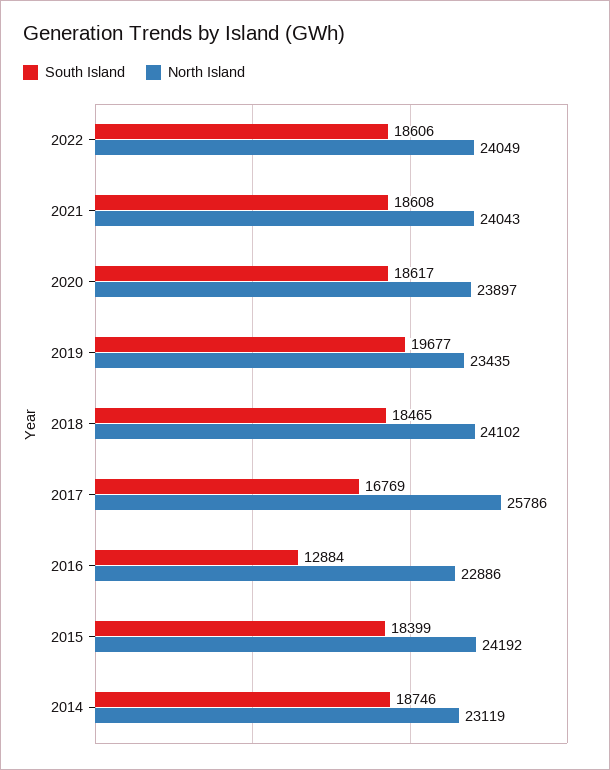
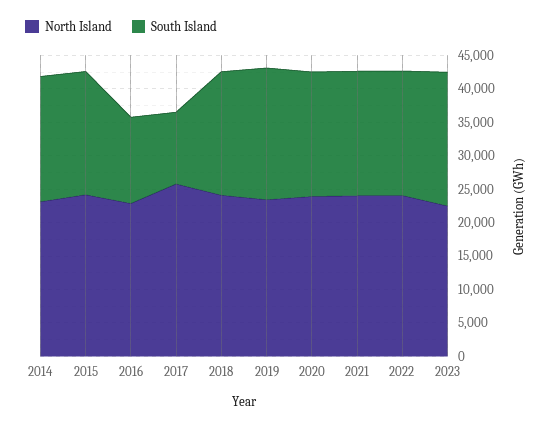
South Island, 2017: 16769 -> 10000
North Island, 2023: none -> 22500
South Island, 2023: none -> 20000

